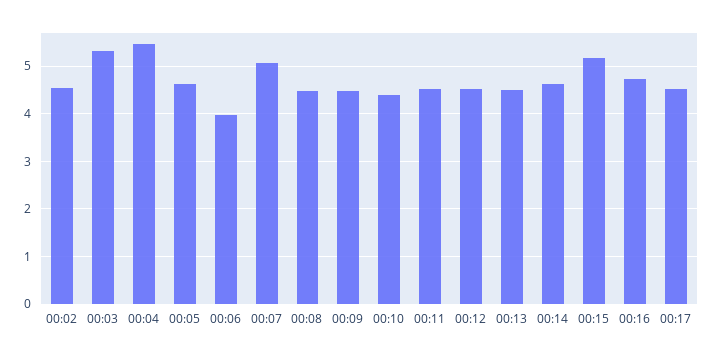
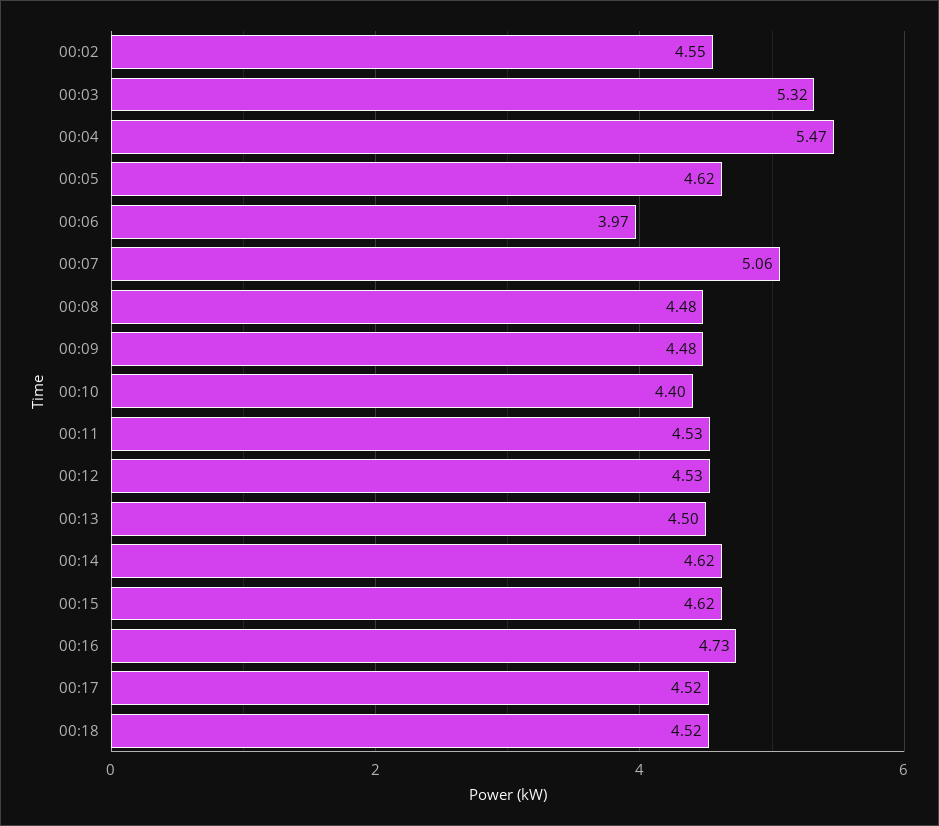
00:15: 5.2 -> 4.62
00:18: none -> 4.52

